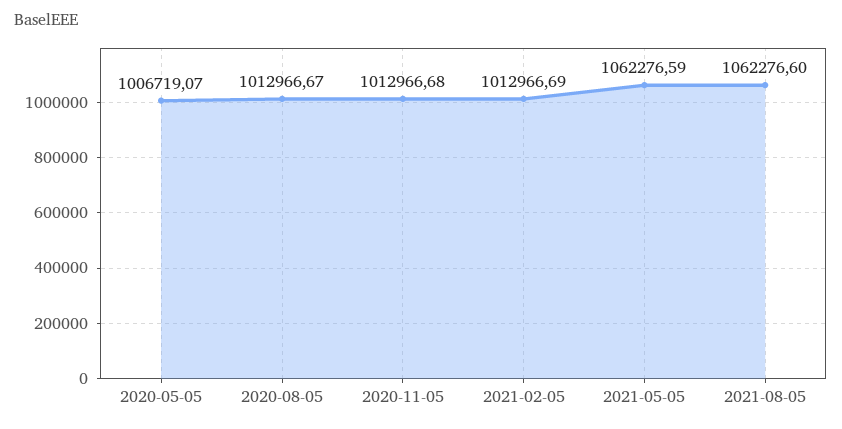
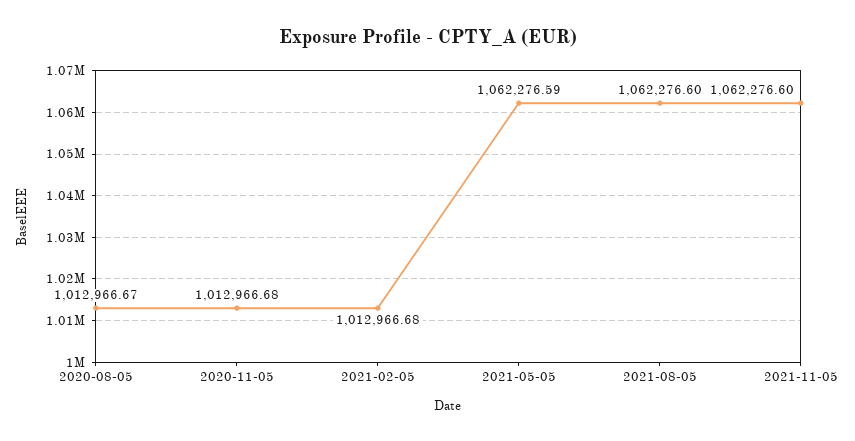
2020-05-05: 1006719.07 -> none
2021-02-05: 1012966.69 -> 1012966.68
2021-11-05: none -> 1062276.6

